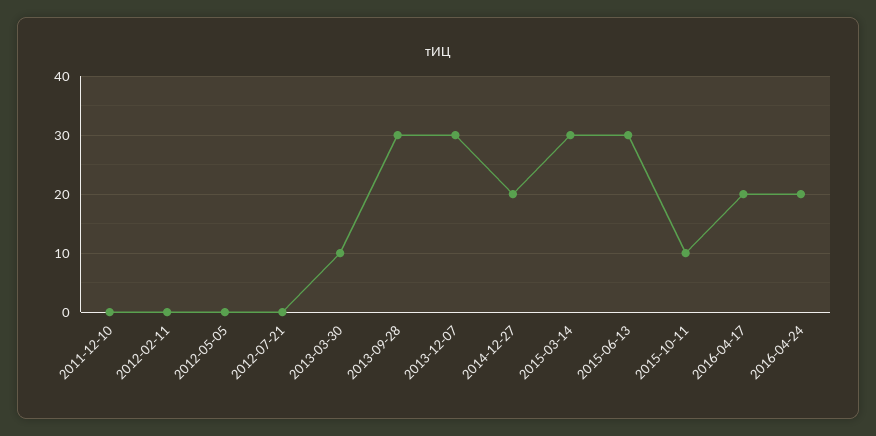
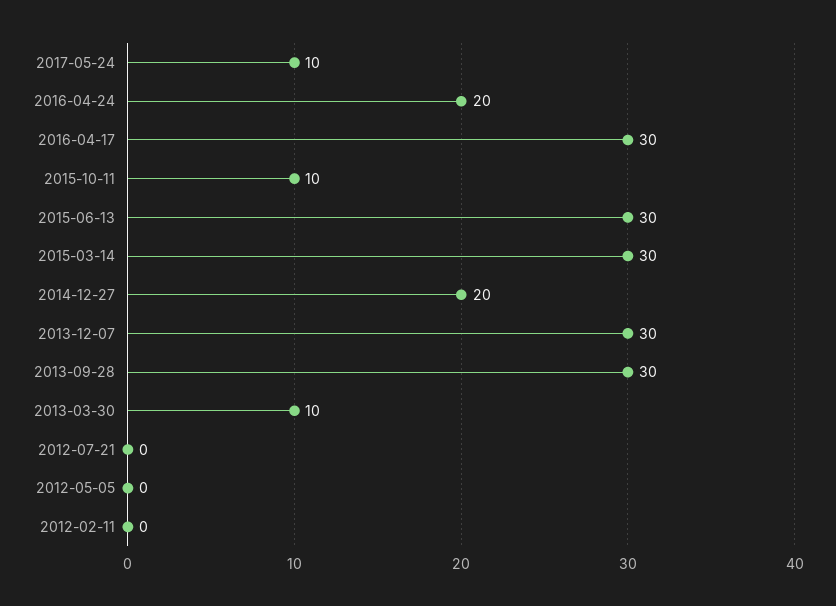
2011-12-10: 0 -> none
2016-04-17: 20 -> 30
2017-05-24: none -> 10

